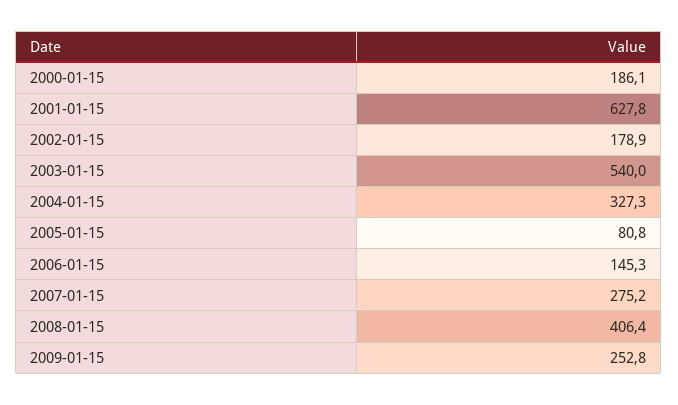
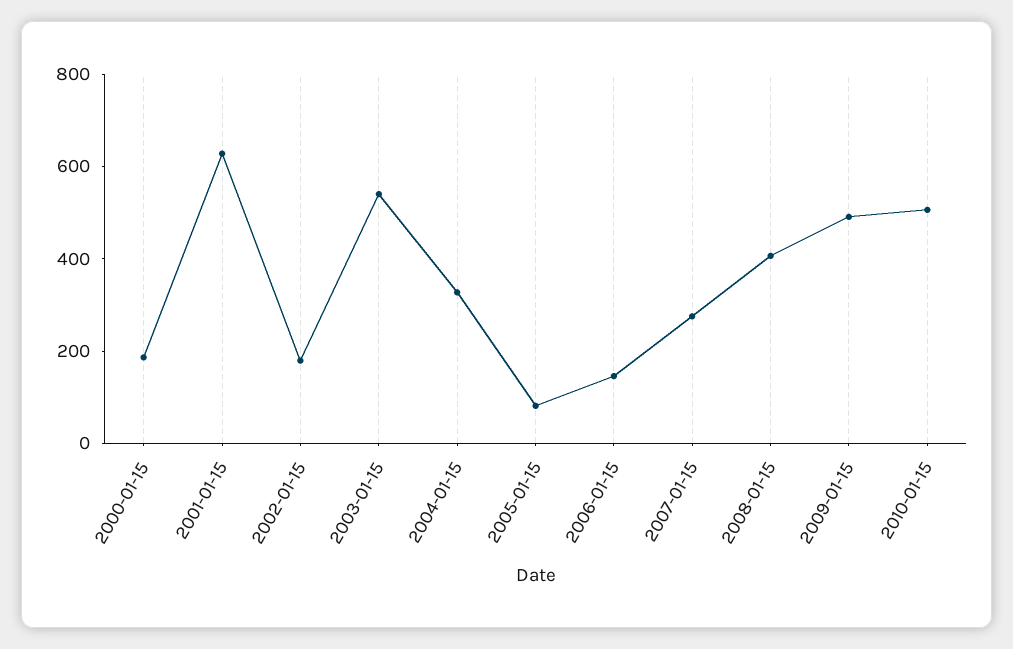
2009-01-15: 252.8 -> 500
2010-01-15: none -> 500

